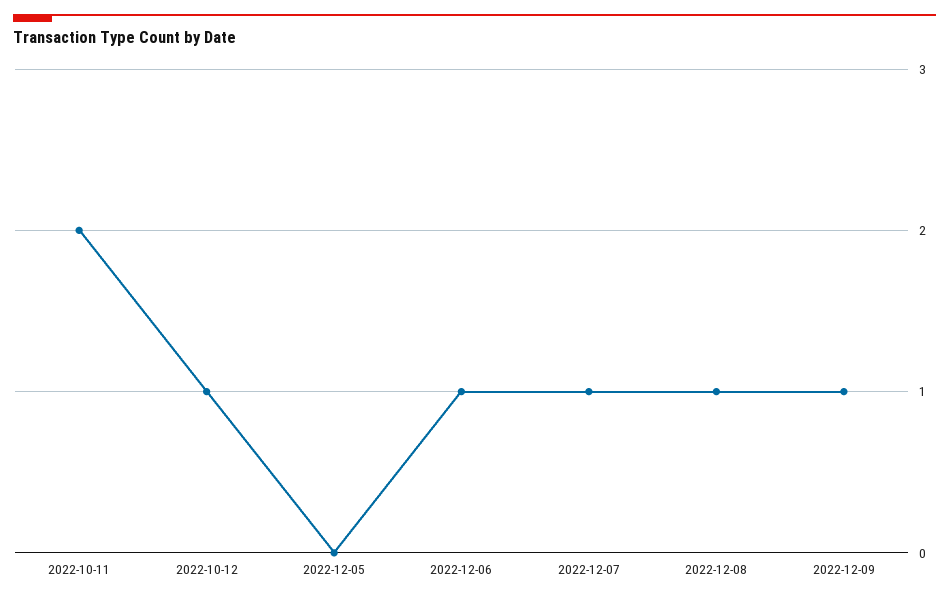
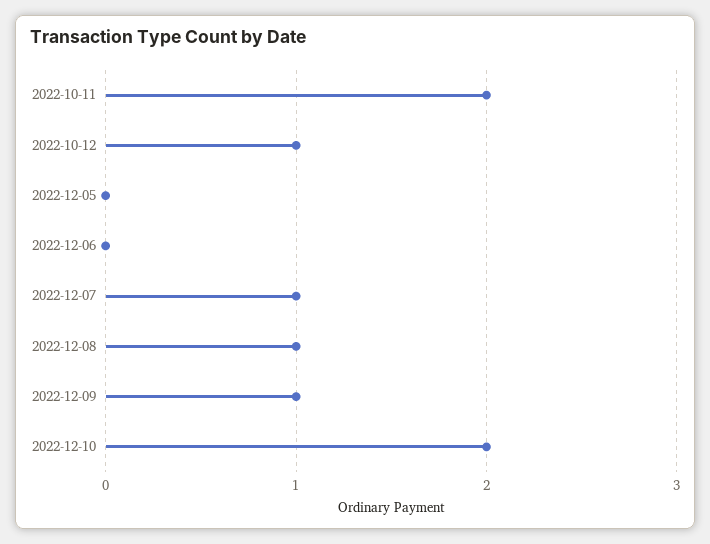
2022-12-06: 1 -> 0
2022-12-10: none -> 2

